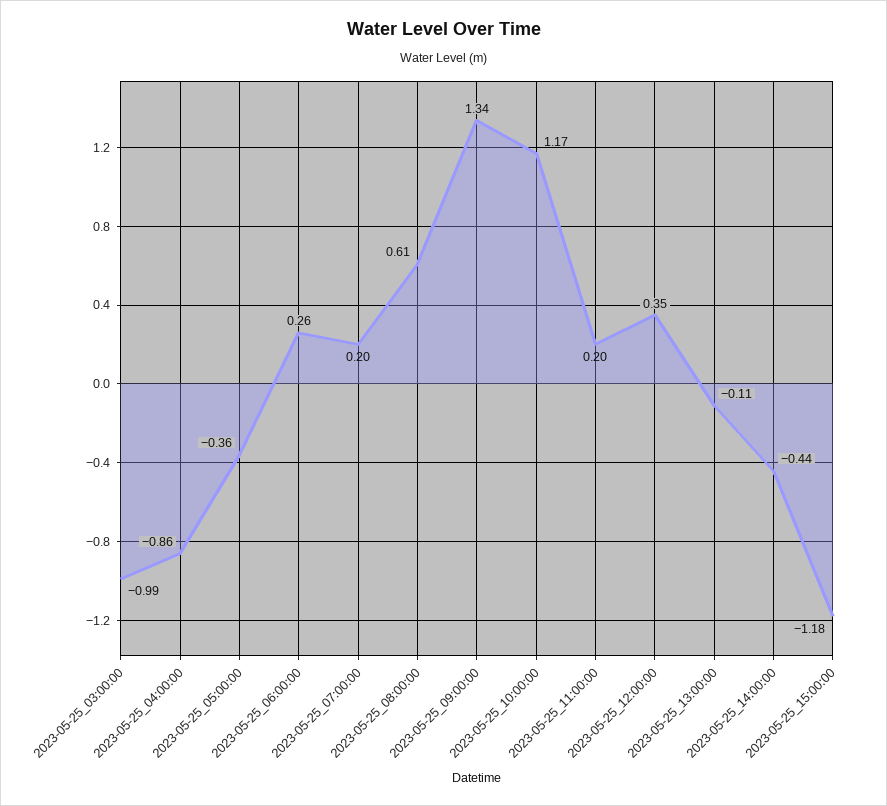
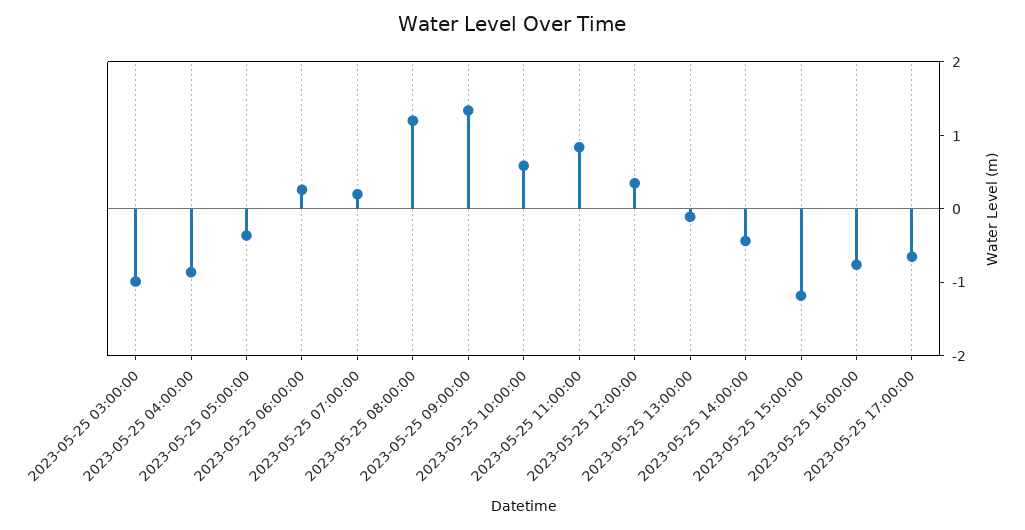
2023-05-25_08:00:00: 0.61 -> 1.2
2023-05-25_10:00:00: 1.17 -> 0.6
2023-05-25_11:00:00: 0.2 -> 0.8
2023-05-25 16:00:00: none -> -0.8
2023-05-25 17:00:00: none -> -0.6

